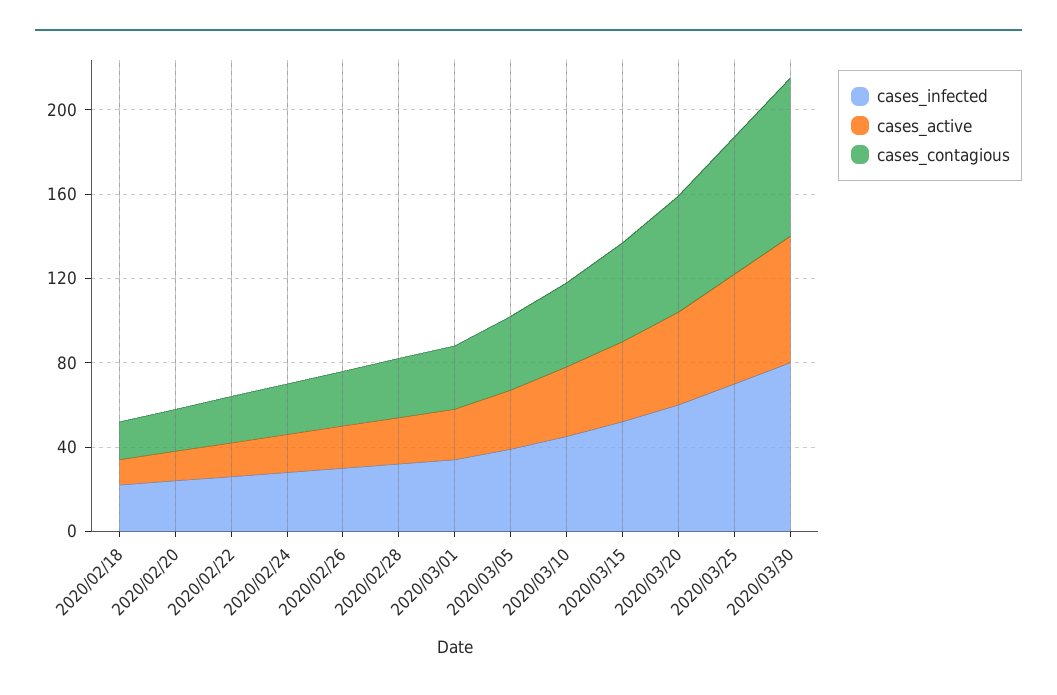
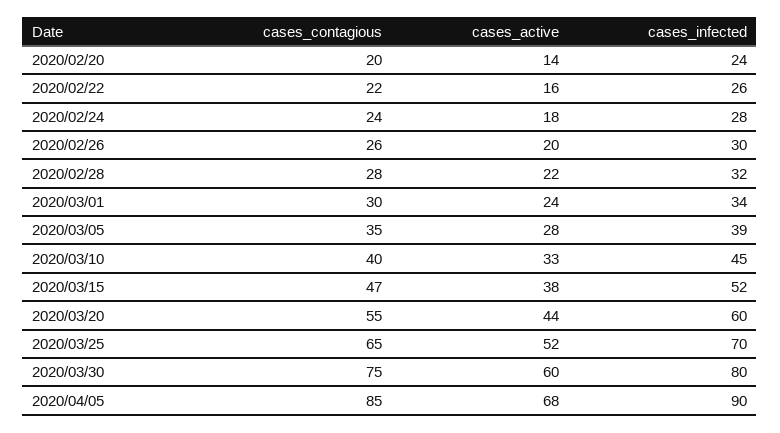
cases_infected, 2020/02/18: 20 -> none
cases_active, 2020/02/18: 10 -> none
cases_contagious, 2020/02/18: 20 -> none
cases_contagious, 2020/04/05: none -> 85
cases_active, 2020/04/05: none -> 68
cases_infected, 2020/04/05: none -> 90

